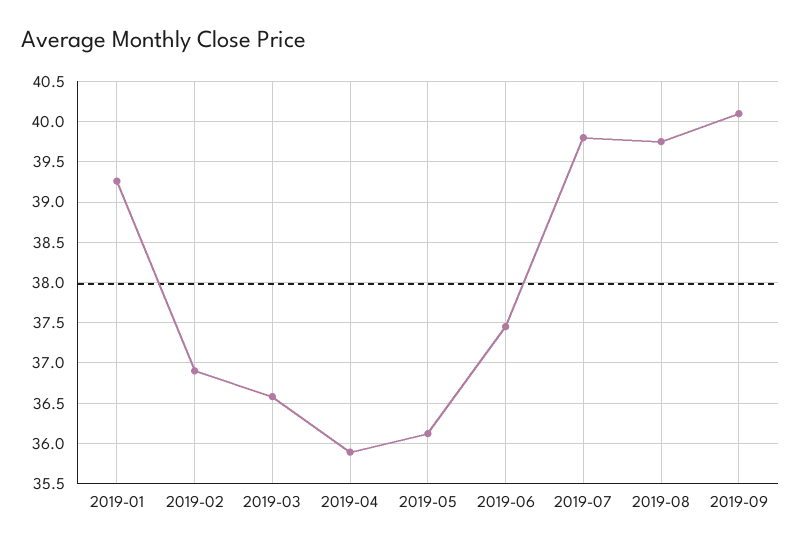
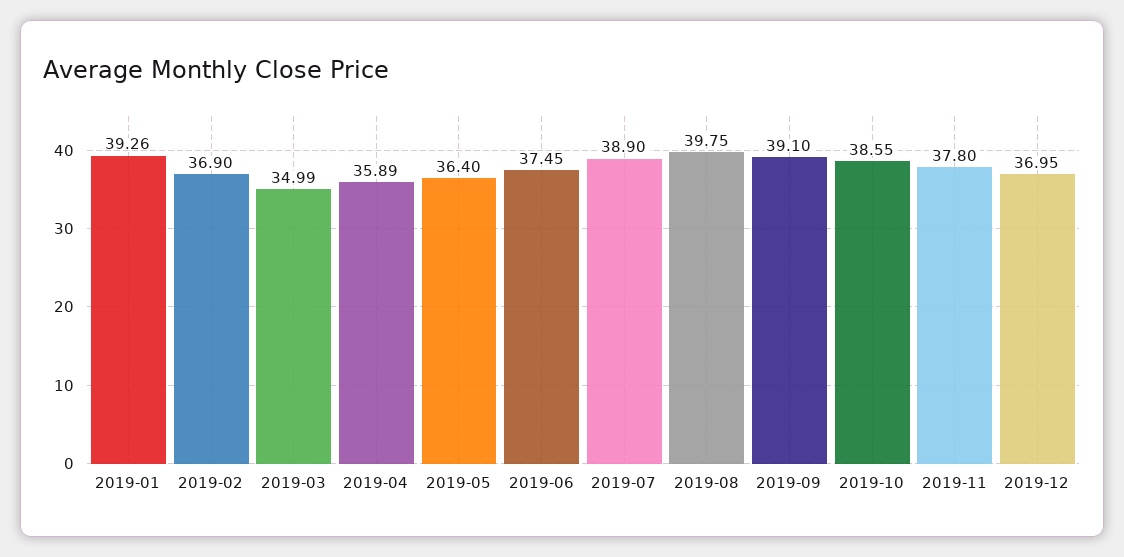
2019-03: 36.6 -> 34.99
2019-05: 36.1 -> 36.4
2019-07: 39.8 -> 38.9
2019-09: 40.1 -> 39.1
2019-10: none -> 38.55
2019-11: none -> 37.8
2019-12: none -> 36.95

